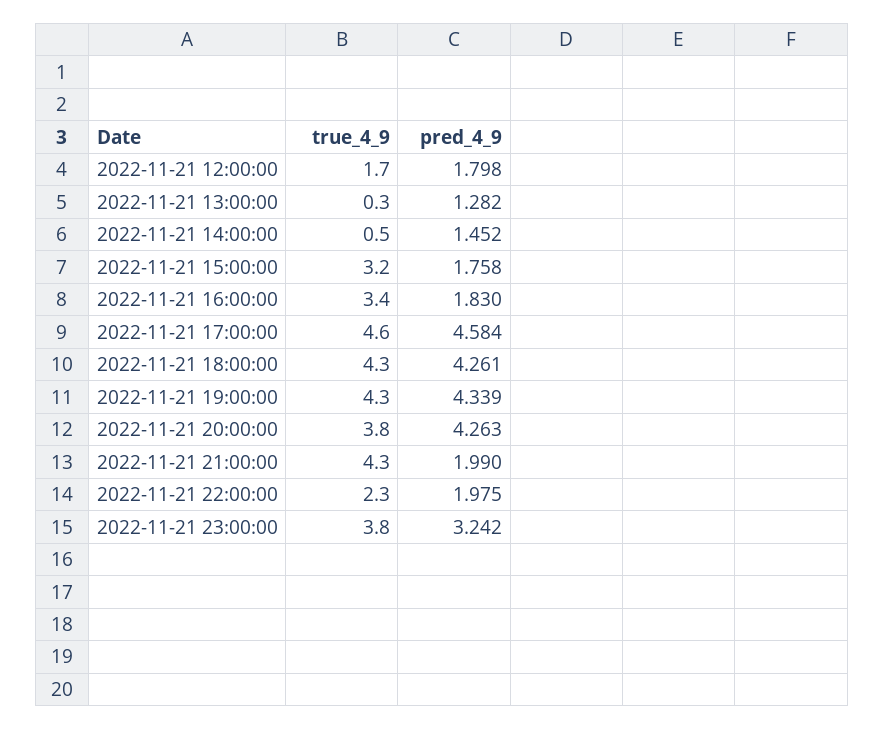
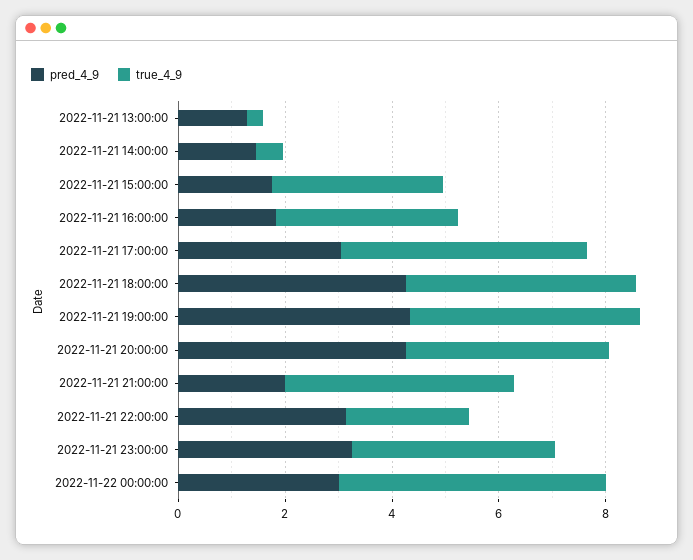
true_4_9, 2022-11-21 12:00:00: 1.7 -> none
pred_4_9, 2022-11-21 12:00:00: 1.798 -> none
pred_4_9, 2022-11-21 17:00:00: 4.584 -> 3
pred_4_9, 2022-11-21 22:00:00: 1.975 -> 3
pred_4_9, 2022-11-22 00:00:00: none -> 3
true_4_9, 2022-11-22 00:00:00: none -> 5

